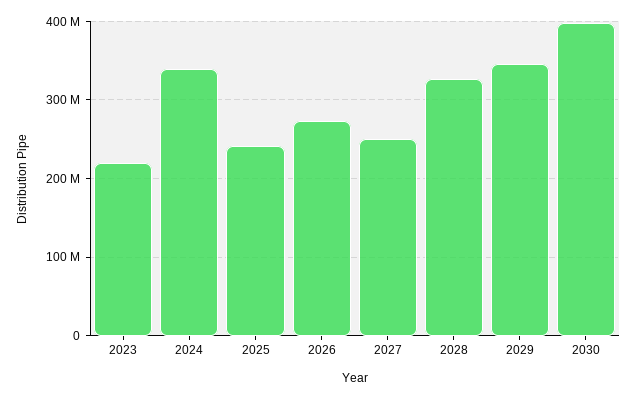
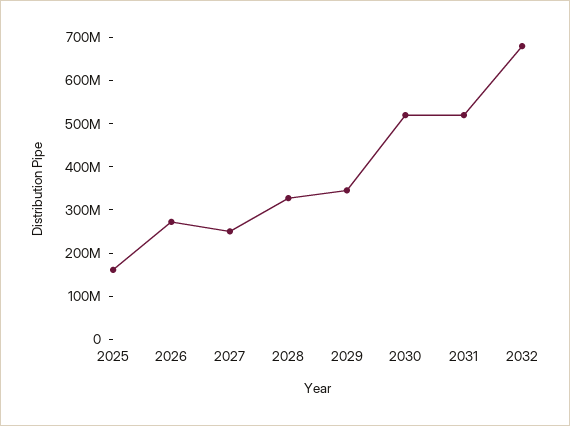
2023: 220000000 -> none
2024: 340000000 -> none
2025: 240000000 -> 160000000
2030: 400000000 -> 520000000
2031: none -> 520000000
2032: none -> 680000000

